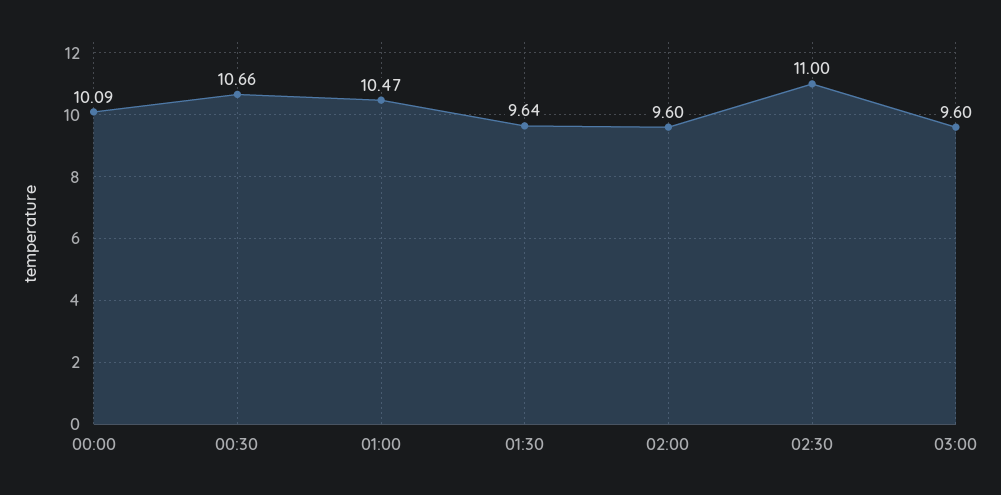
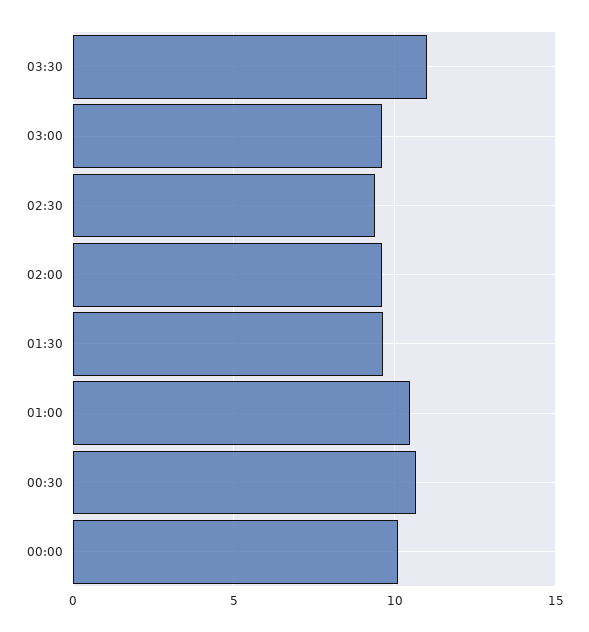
02:30: 11 -> 9.5
03:30: none -> 11

